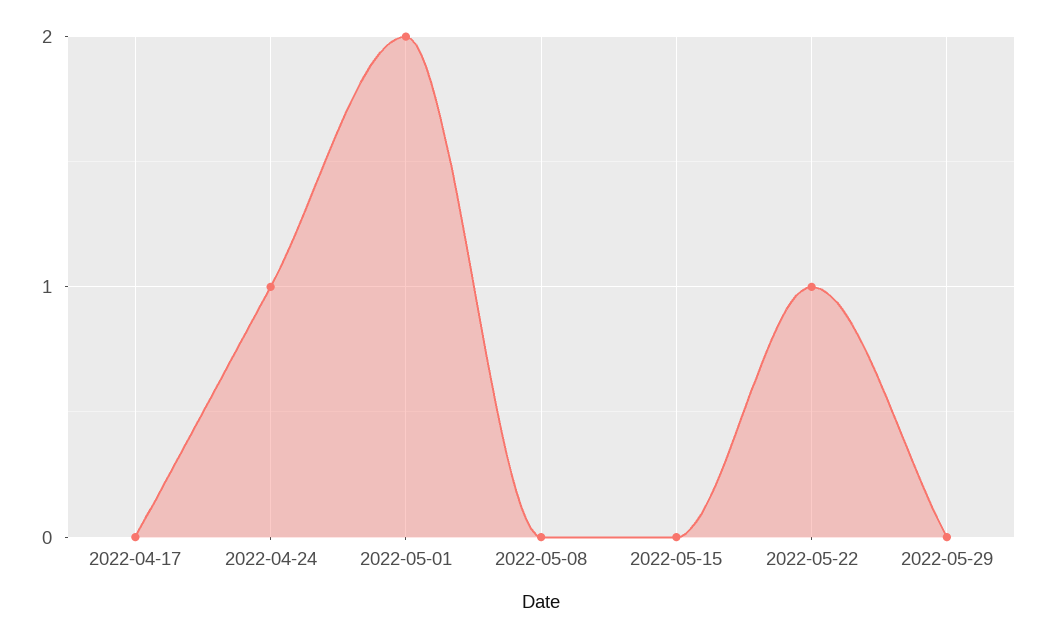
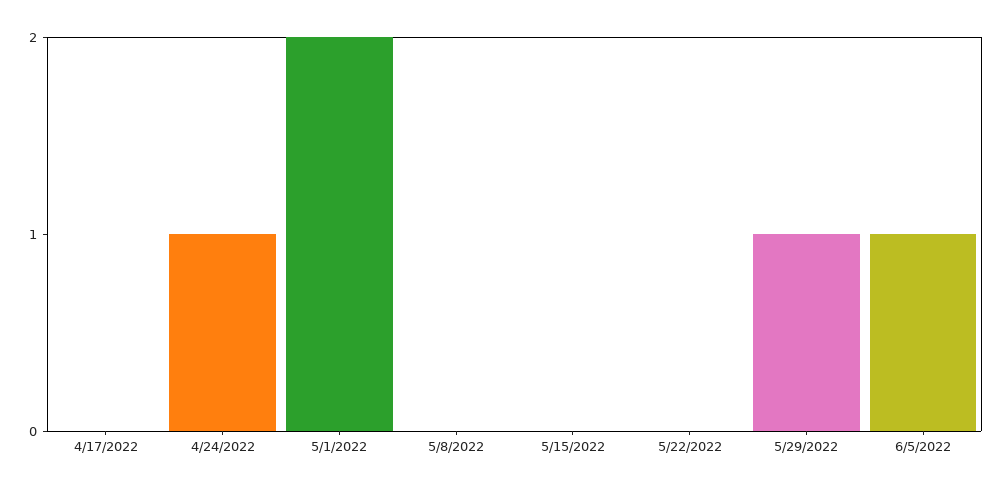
2022-05-22: 1 -> 0
2022-05-29: 0 -> 1
6/5/2022: none -> 1

